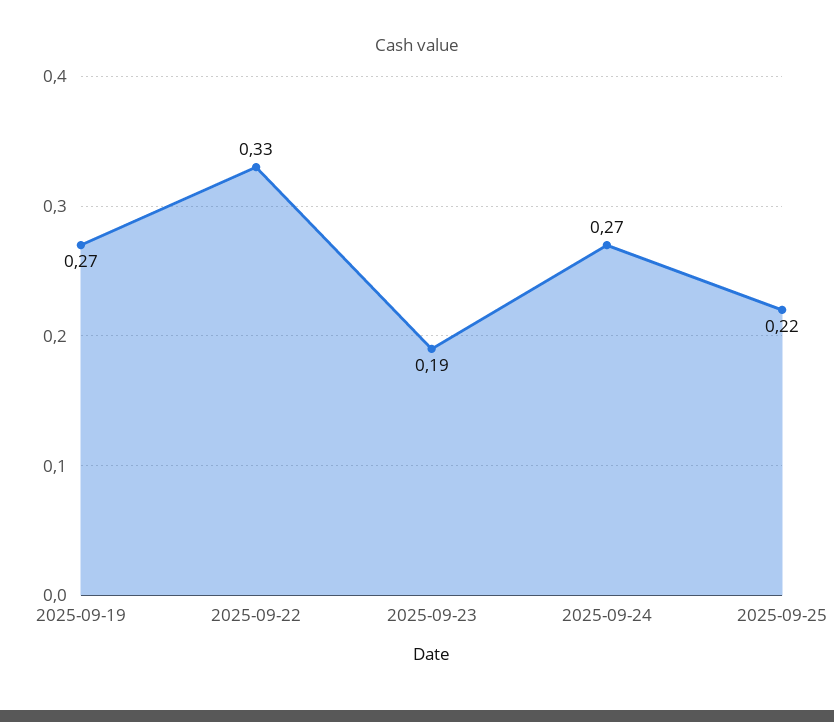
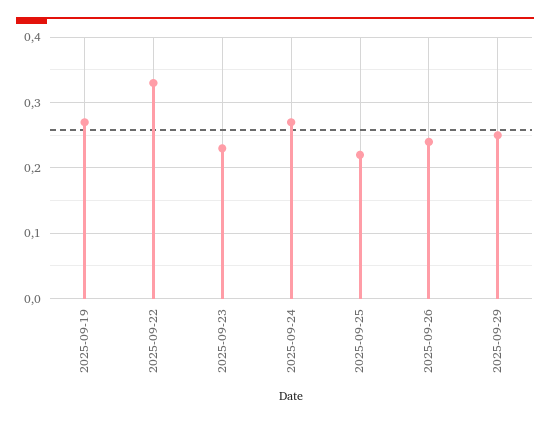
2025-09-23: 0.19 -> 0.23
2025-09-26: none -> 0.24
2025-09-29: none -> 0.25

